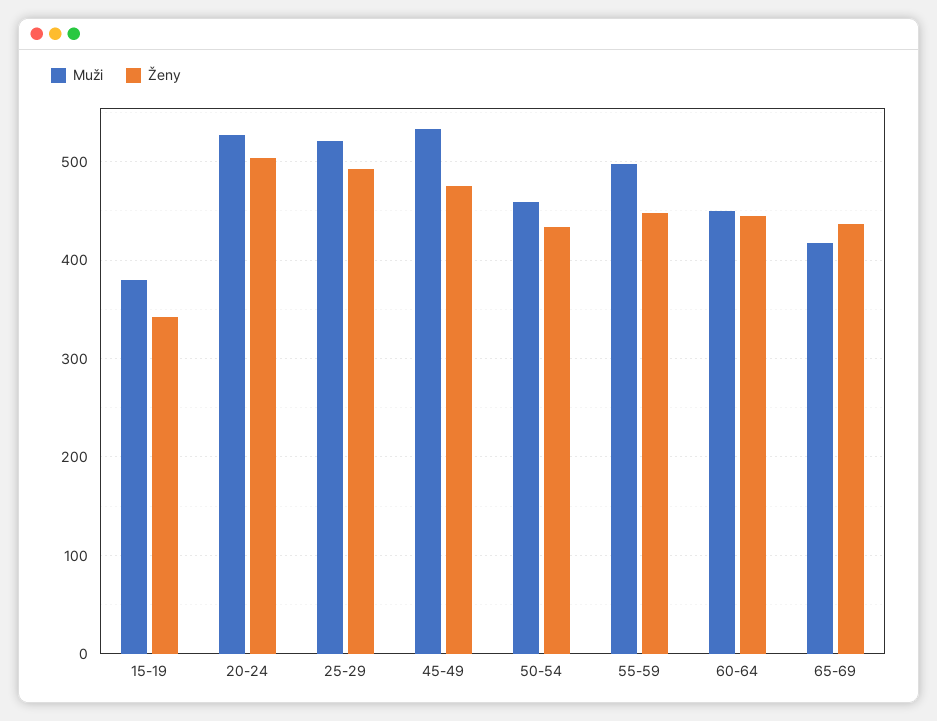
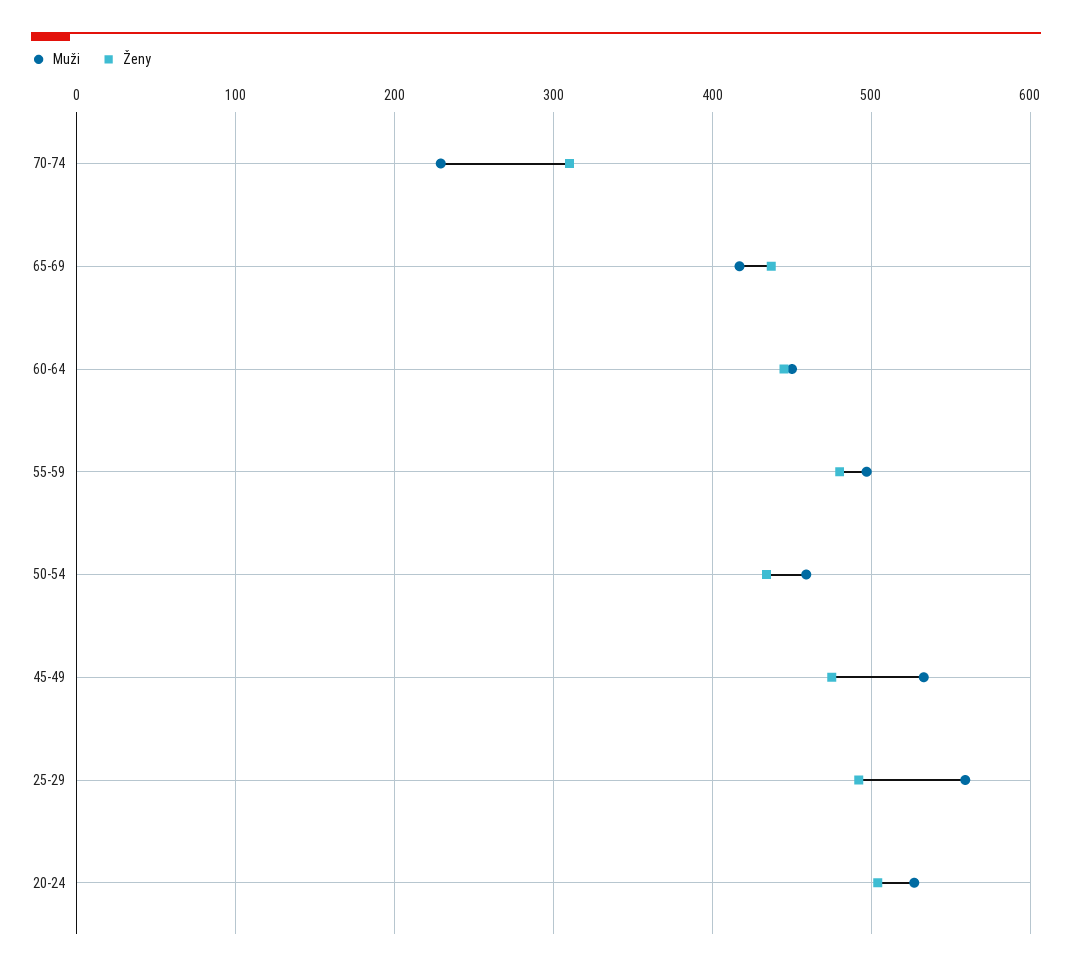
Muži, 15-19: 380 -> none
Ženy, 15-19: 340 -> none
Muži, 25-29: 520 -> 560
Ženy, 55-59: 450 -> 480
Muži, 70-74: none -> 230
Ženy, 70-74: none -> 310

